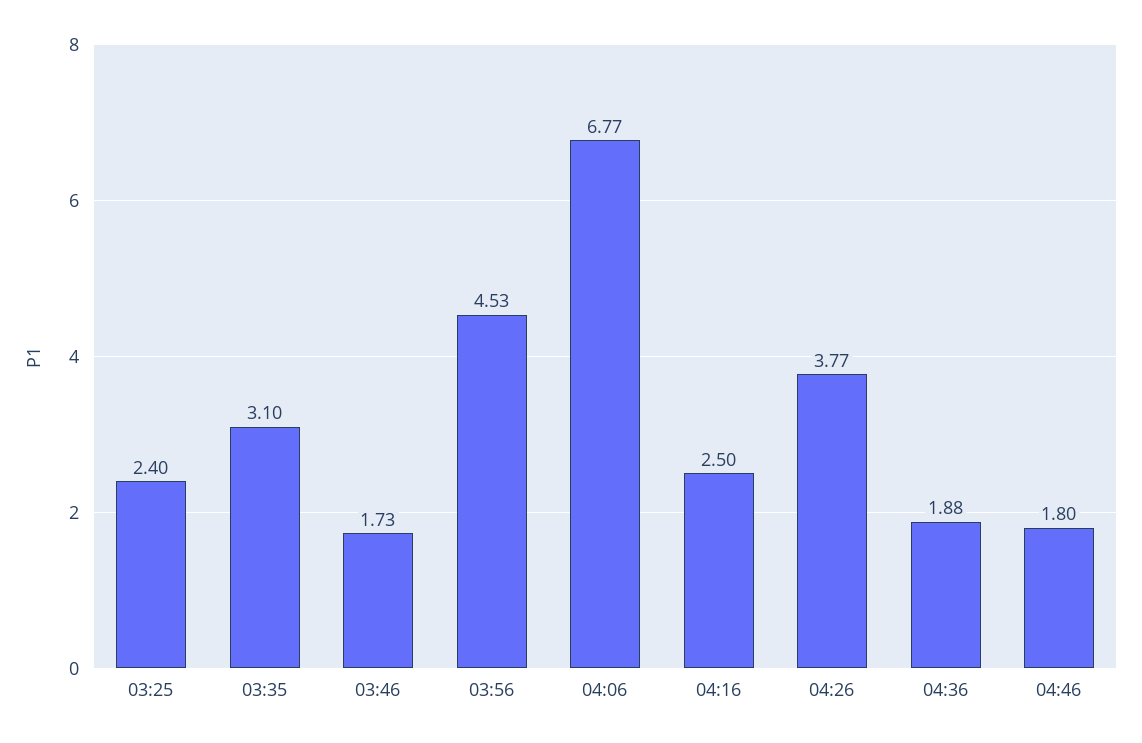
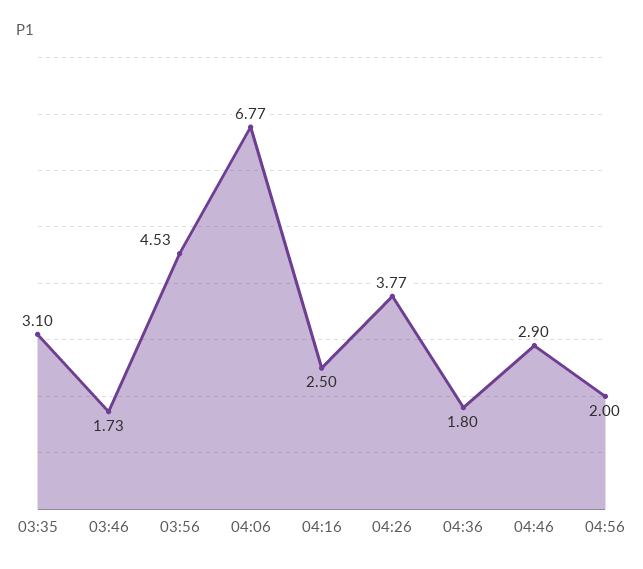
03:25: 2.4 -> none
04:36: 1.88 -> 1.8
04:46: 1.8 -> 2.9
04:56: none -> 2

